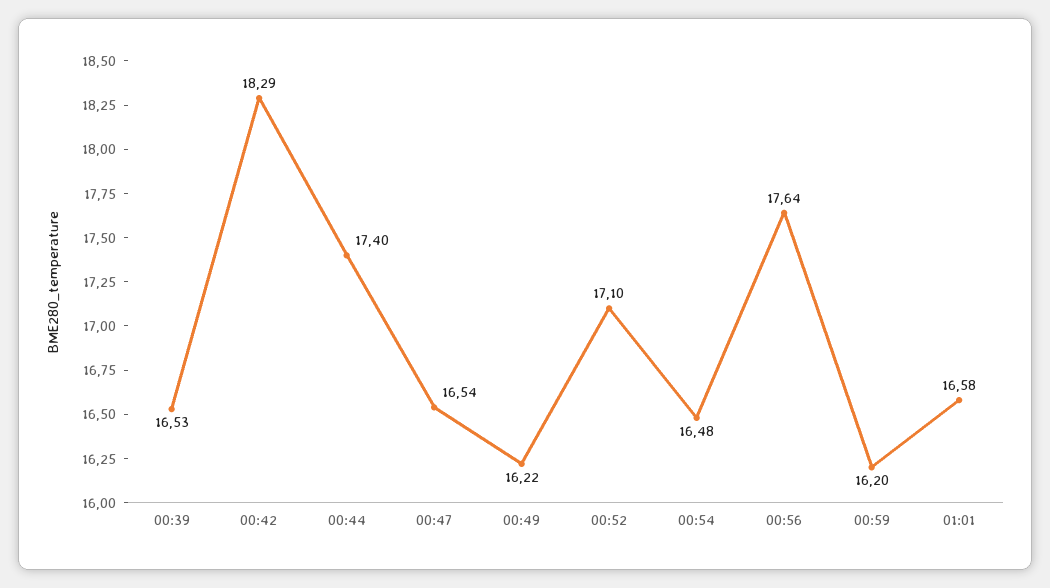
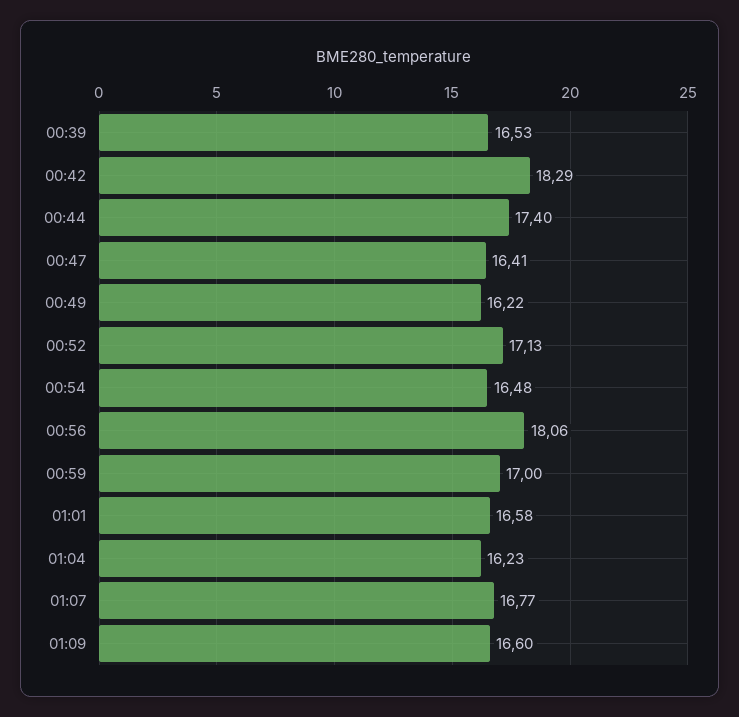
00:47: 16.54 -> 16.41
00:52: 17.1 -> 17.13
00:56: 17.64 -> 18.06
00:59: 16.2 -> 17
01:04: none -> 16.23
01:07: none -> 16.77
01:09: none -> 16.6

